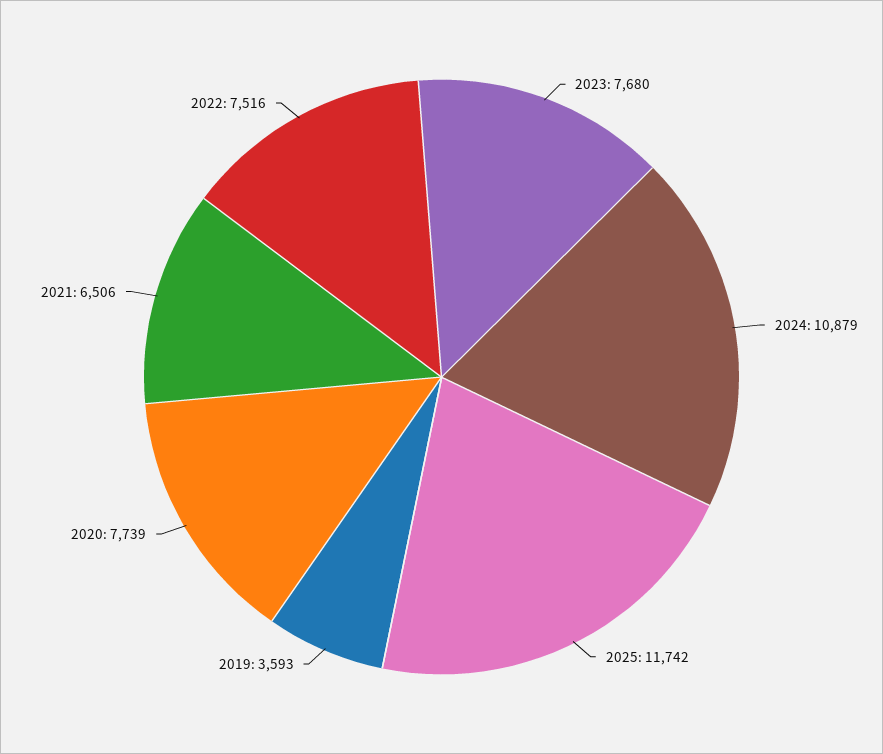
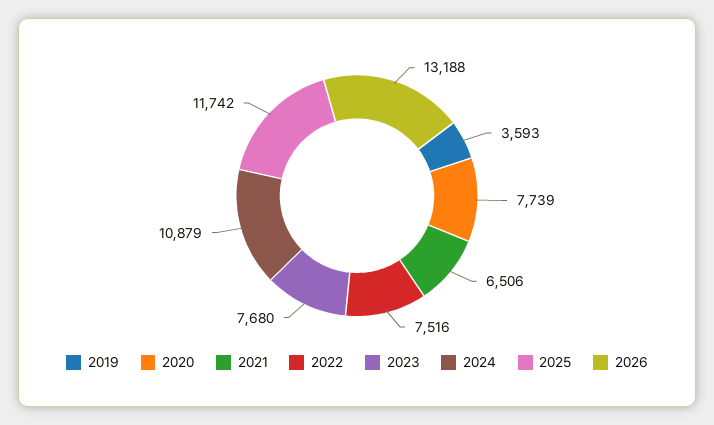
2026: none -> 13188

